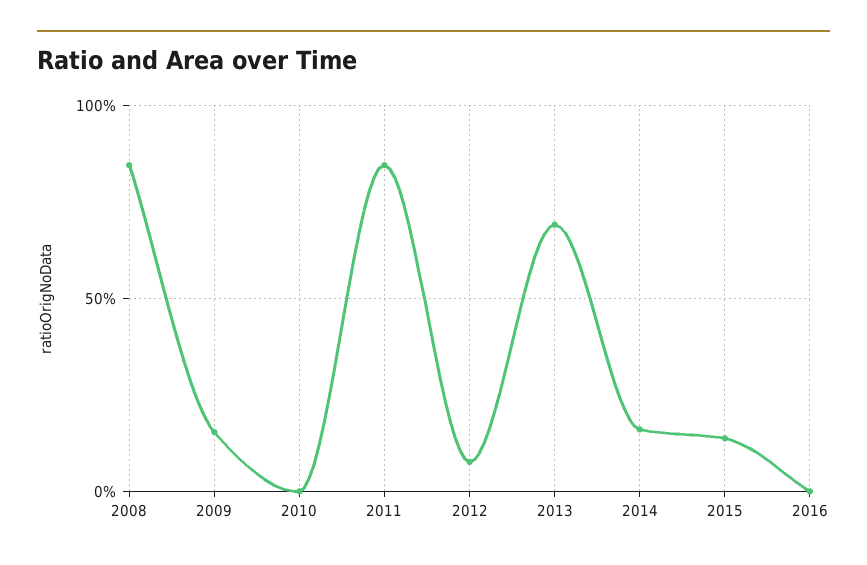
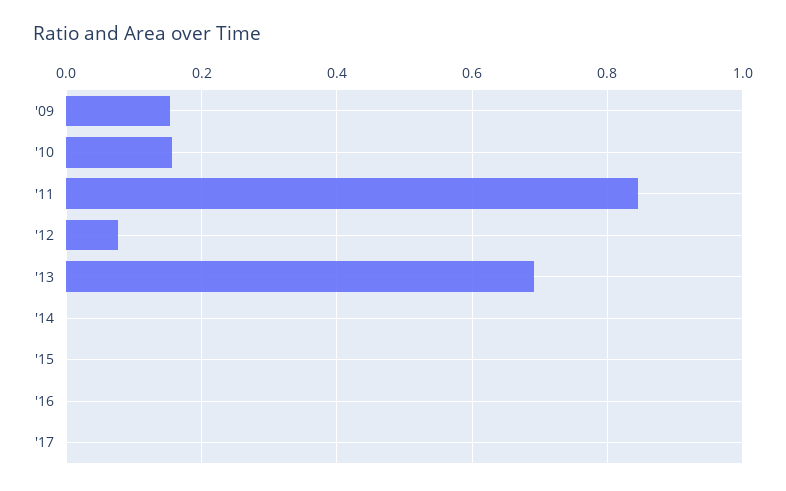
2008: 0.85 -> none
2010: 0 -> 0.16
2014: 0.15 -> 0
2015: 0.15 -> 0
'17: none -> 0

